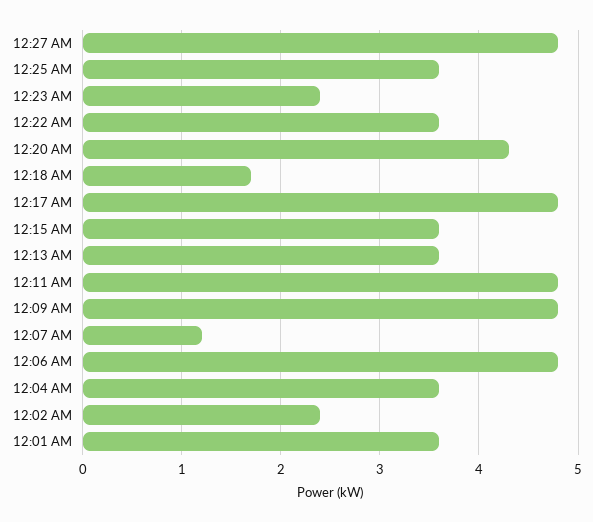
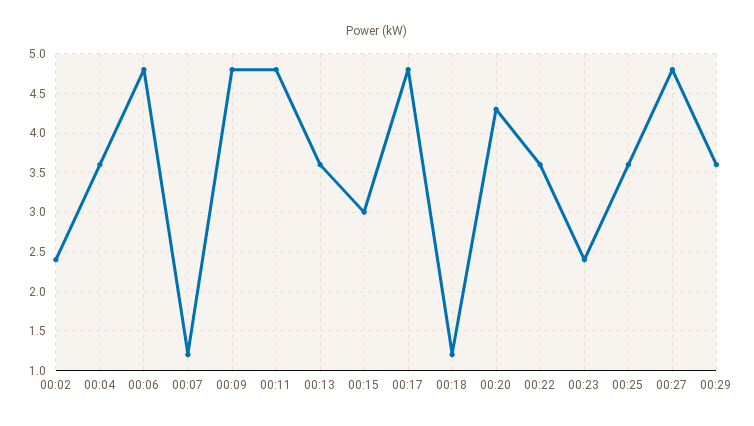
12:18 AM: 1.7 -> 1.2
12:15 AM: 3.6 -> 3
12:01 AM: 3.6 -> none
00:29: none -> 3.6

